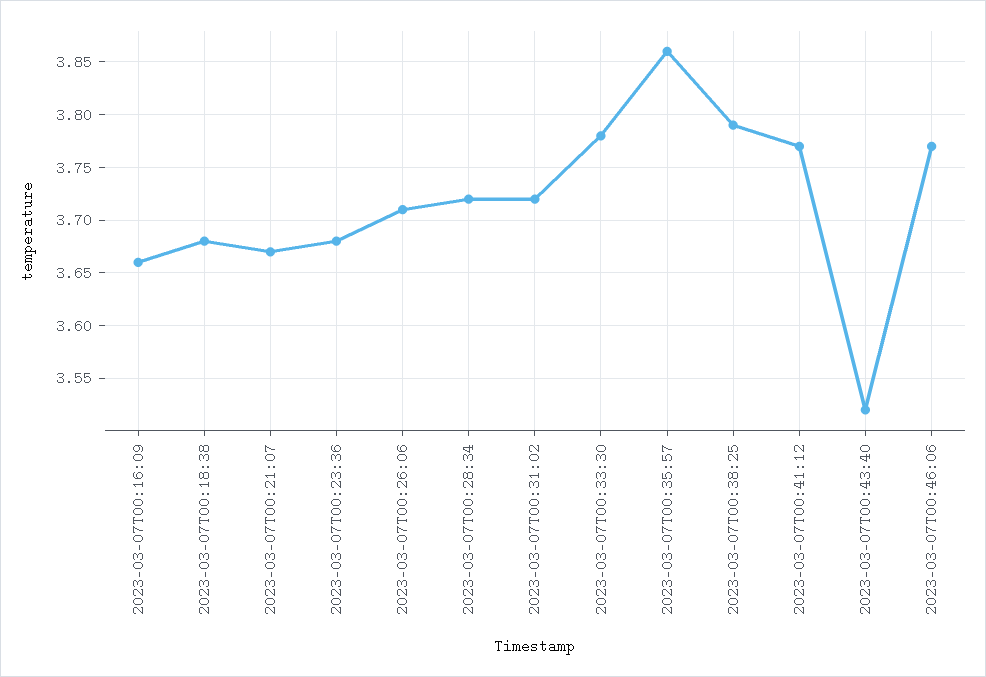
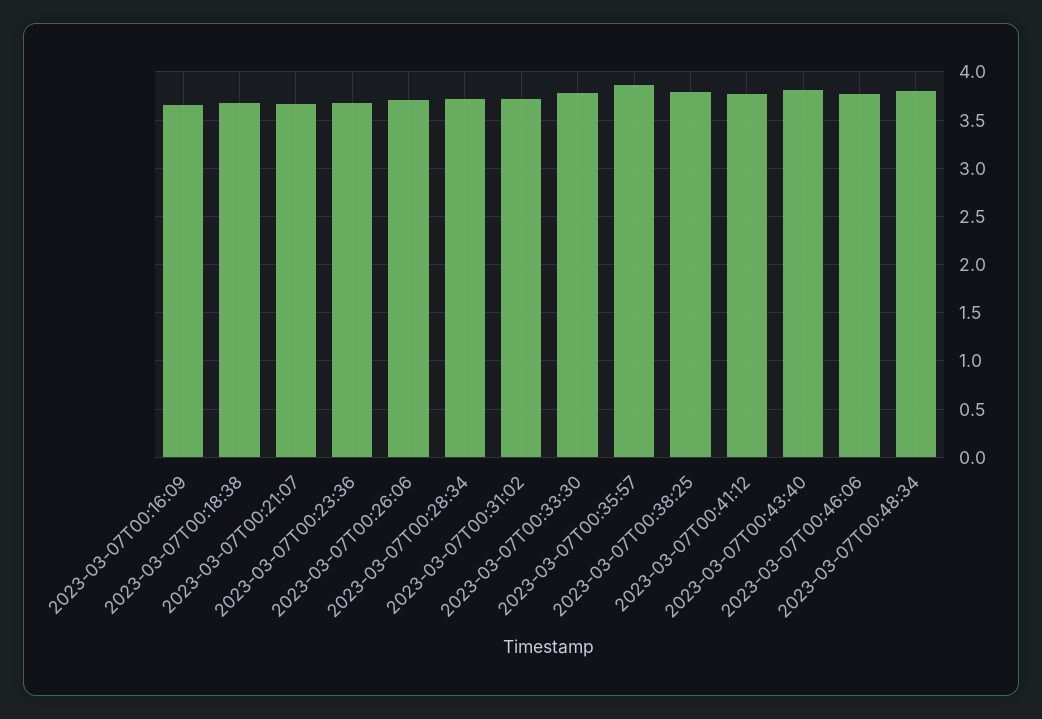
2023-03-07T00:43:40: 3.52 -> 3.8
2023-03-07T00:48:34: none -> 3.8

